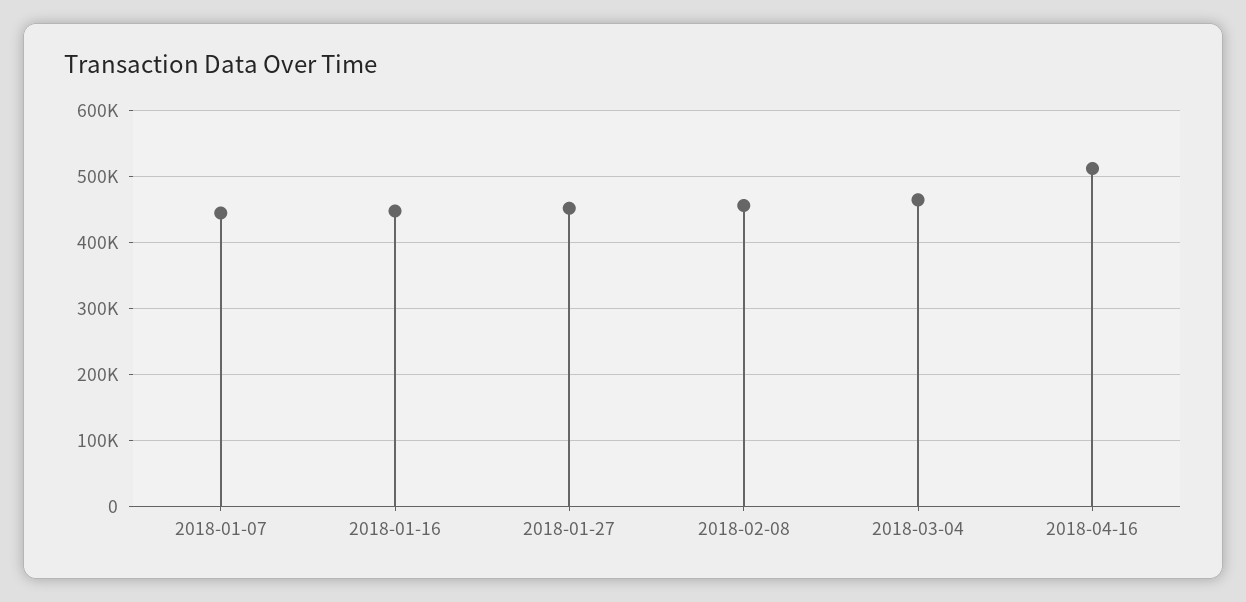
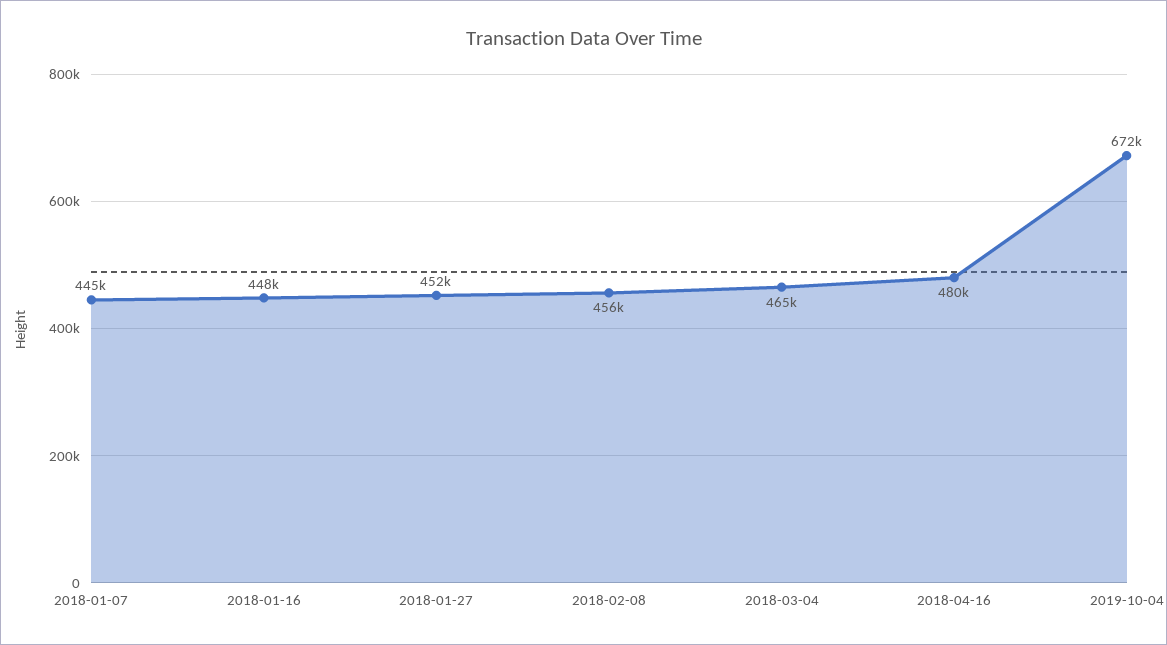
2018-04-16: 510000 -> 480000
2019-10-04: none -> 672000

